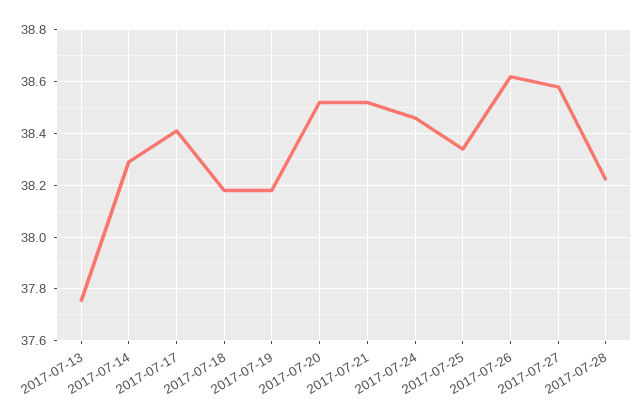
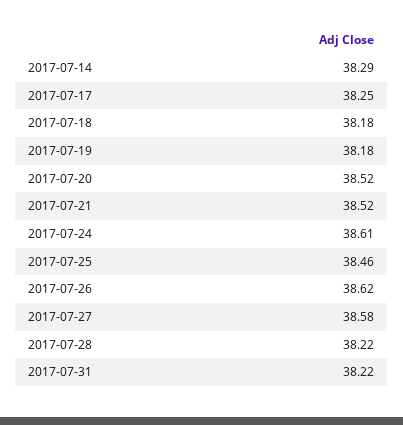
2017-07-13: 37.75 -> none
2017-07-17: 38.4 -> 38.25
2017-07-24: 38.45 -> 38.61
2017-07-25: 38.35 -> 38.46
2017-07-31: none -> 38.22

